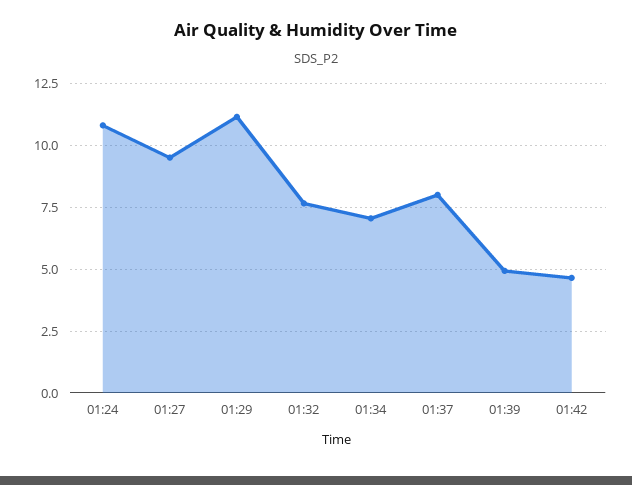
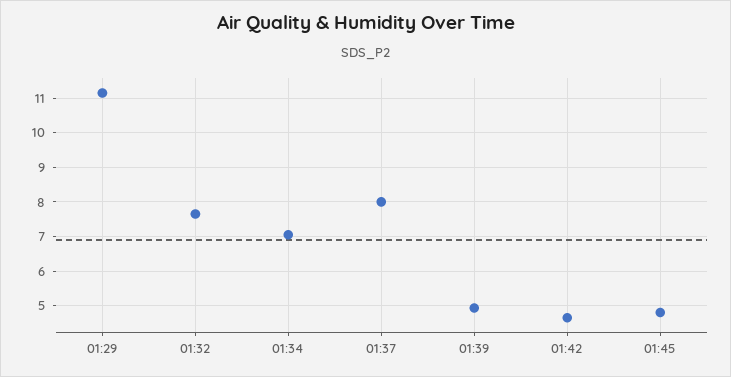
01:24: 10.75 -> none
01:27: 9.5 -> none
01:45: none -> 4.8

